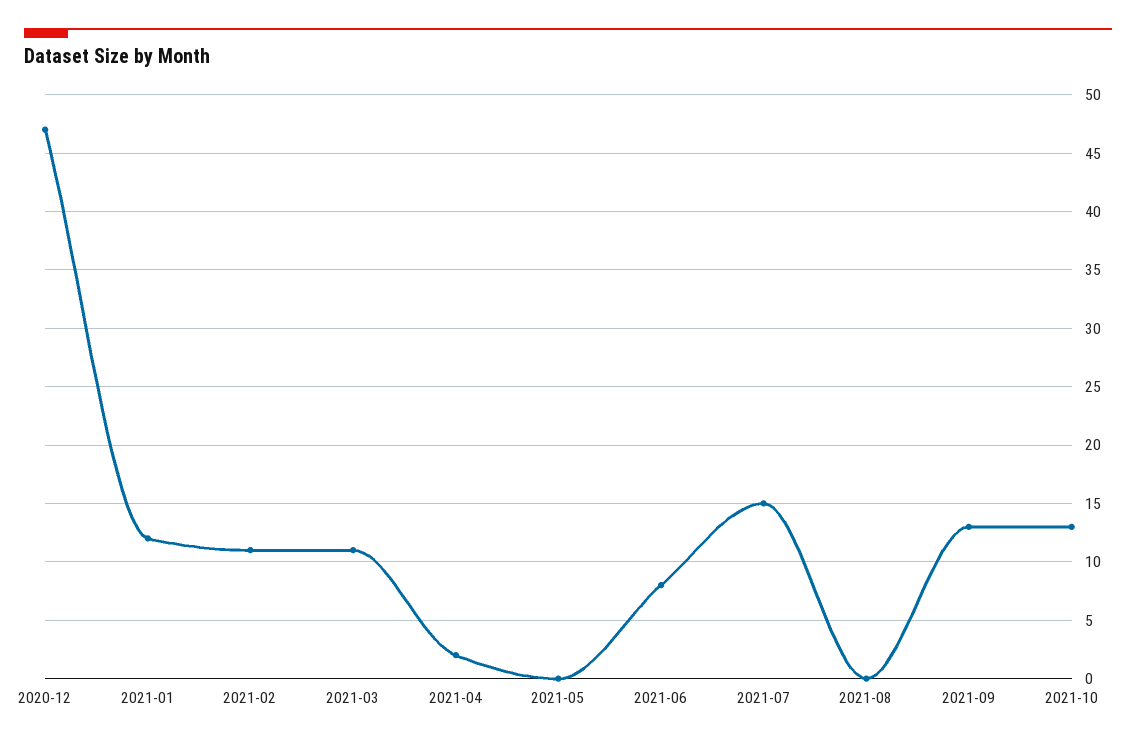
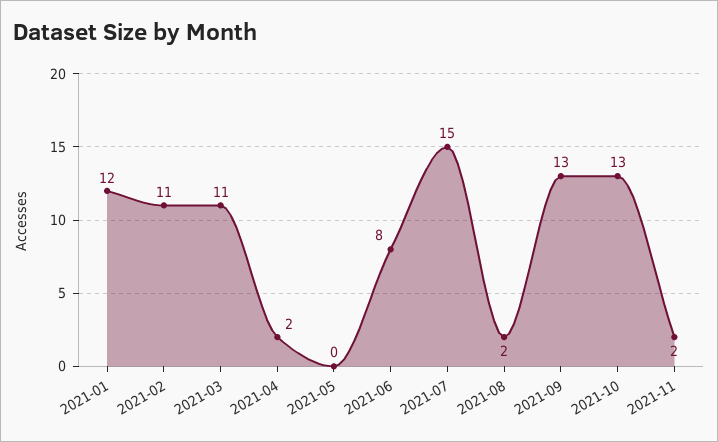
2020-12: 47 -> none
2021-08: 0 -> 2
2021-11: none -> 2

